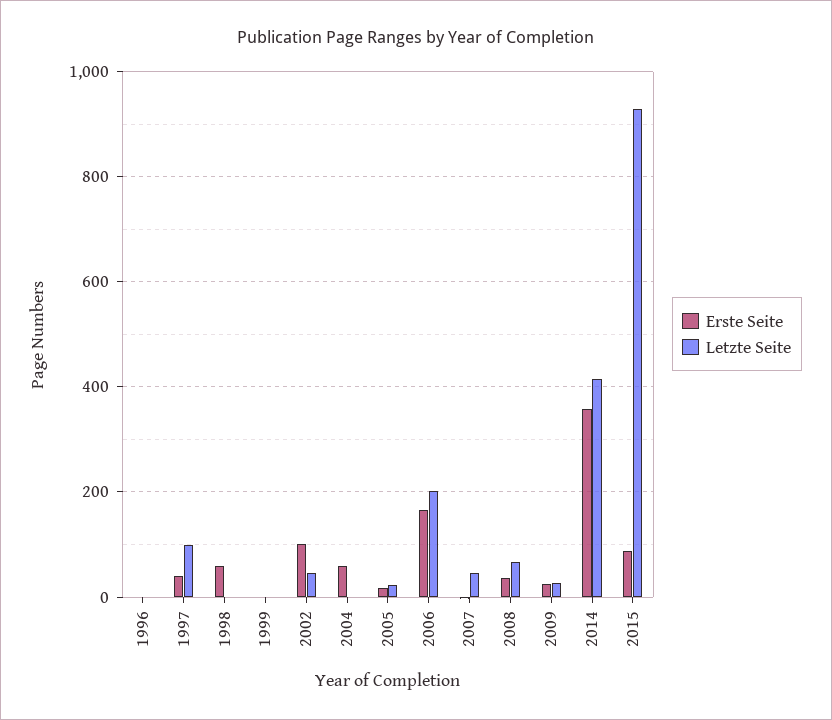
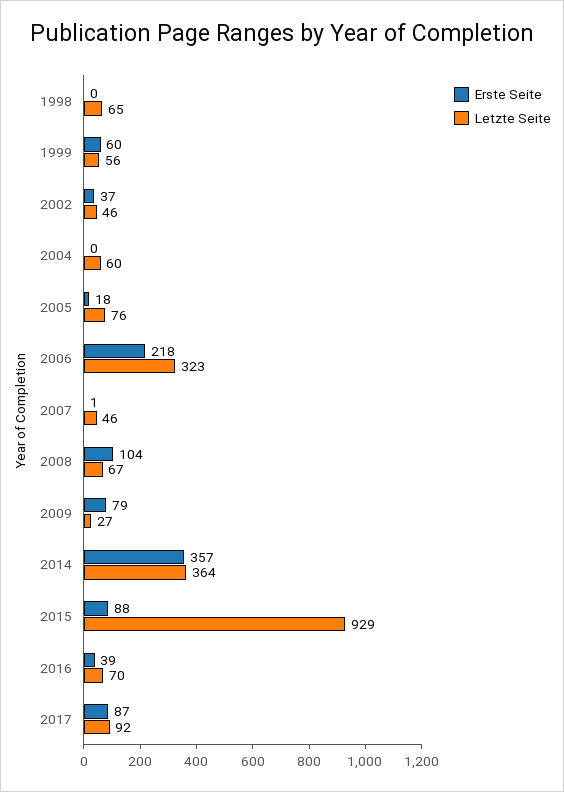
Erste Seite, 1996: 0 -> none
Letzte Seite, 1996: 0 -> none
Erste Seite, 1997: 40 -> none
Letzte Seite, 1997: 100 -> none
Erste Seite, 1998: 60 -> 0
Letzte Seite, 1998: 0 -> 65
Erste Seite, 1999: 0 -> 60
Letzte Seite, 1999: 0 -> 56
Erste Seite, 2002: 100 -> 37
Erste Seite, 2004: 60 -> 0
Letzte Seite, 2004: 0 -> 60
Letzte Seite, 2005: 20 -> 76
Erste Seite, 2006: 160 -> 218
Letzte Seite, 2006: 200 -> 323
Erste Seite, 2008: 40 -> 104
Erste Seite, 2009: 20 -> 79
Letzte Seite, 2014: 420 -> 364
Erste Seite, 2016: none -> 39
Letzte Seite, 2016: none -> 70
Erste Seite, 2017: none -> 87
Letzte Seite, 2017: none -> 92

